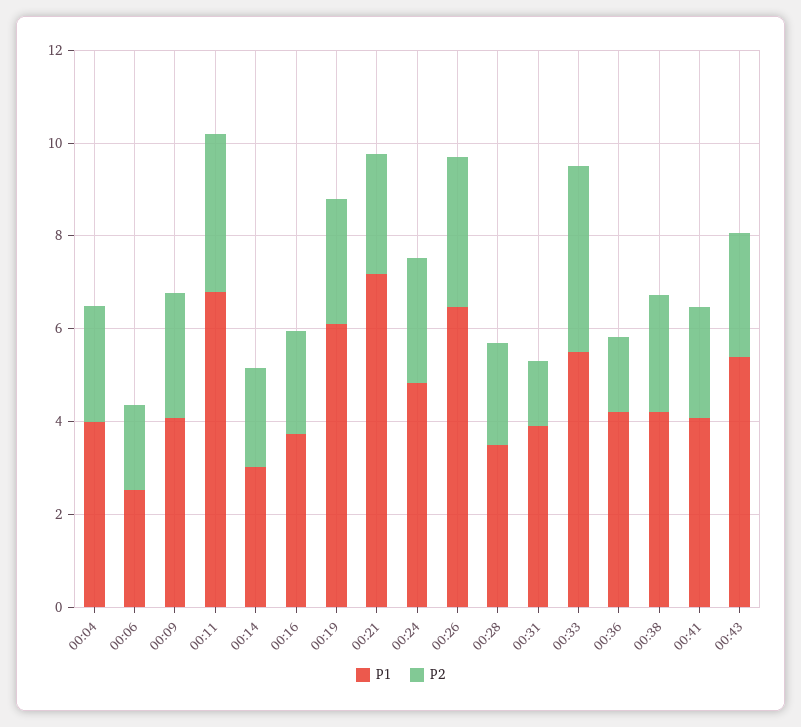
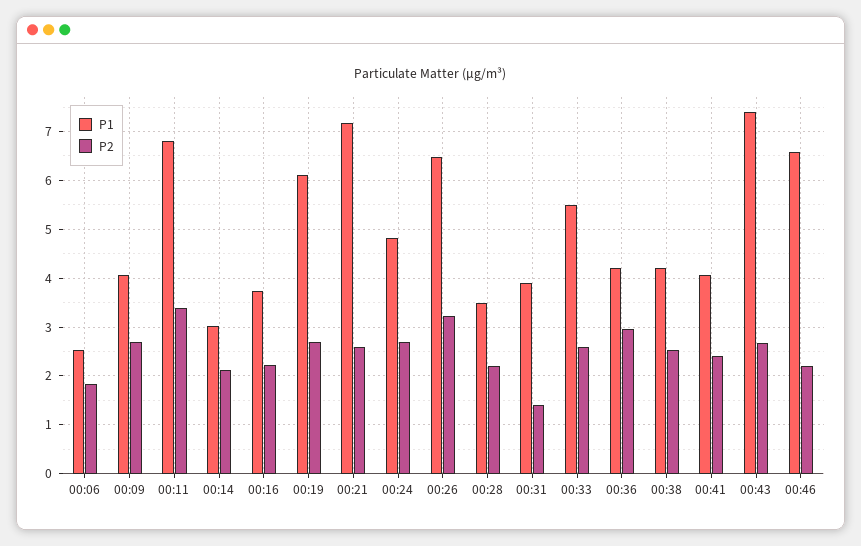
P1, 00:04: 4 -> none
P2, 00:04: 2.5 -> none
P2, 00:33: 4 -> 2.6
P2, 00:36: 1.5 -> 3
P1, 00:43: 5.5 -> 7.4
P1, 00:46: none -> 6.6
P2, 00:46: none -> 2.2

